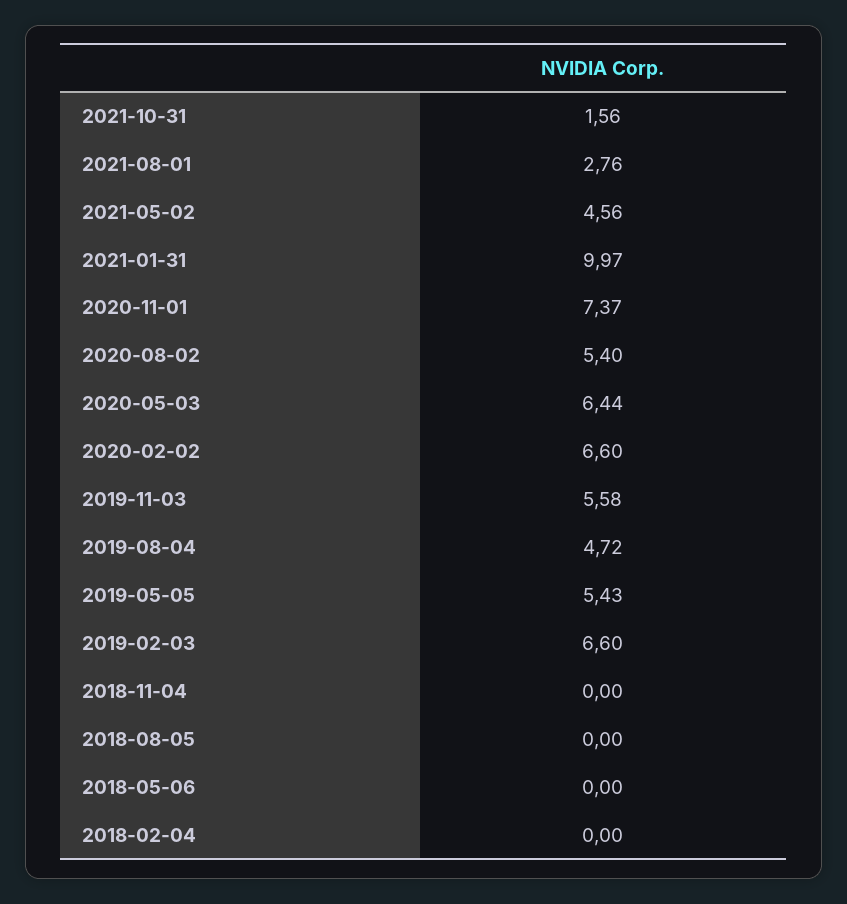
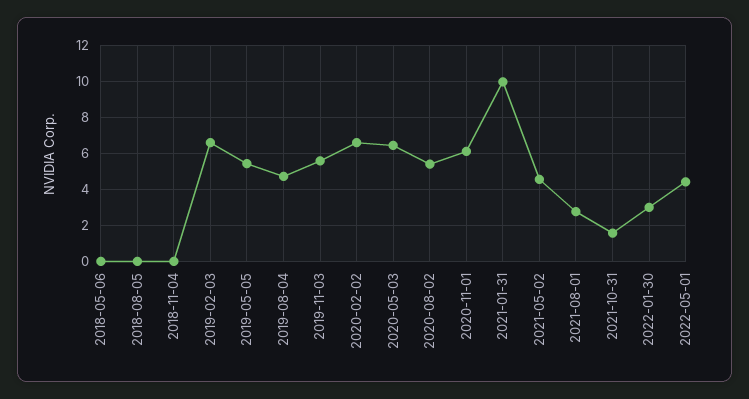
2020-11-01: 7.37 -> 6
2018-02-04: 0 -> none
2022-01-30: none -> 3
2022-05-01: none -> 4.5

